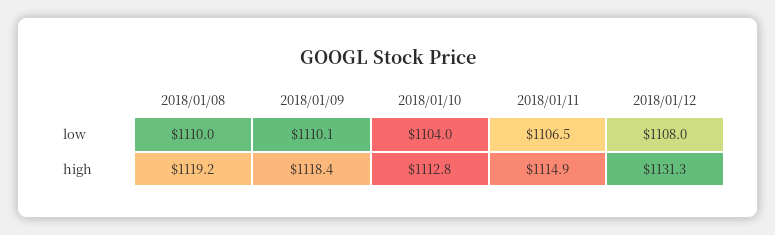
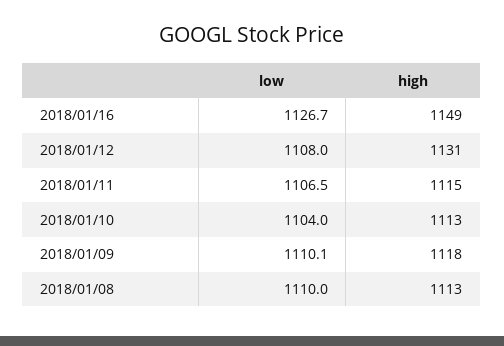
2018/01/08, high: 1119.2 -> 1113
2018/01/16, low: none -> 1126.7
2018/01/16, high: none -> 1149

